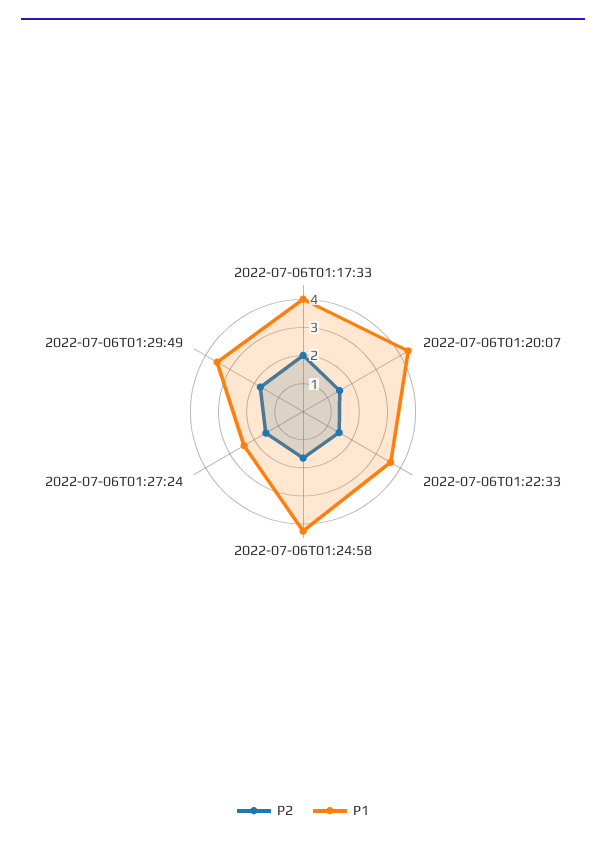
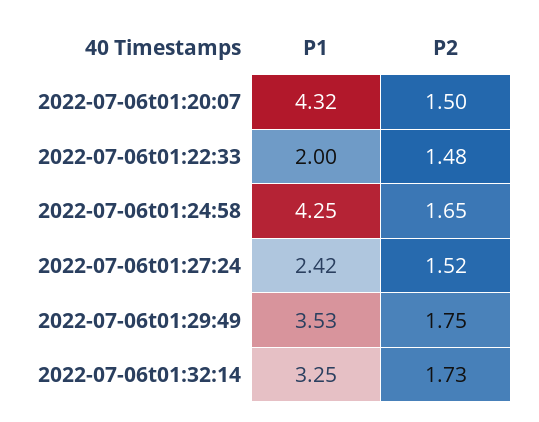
P2, 2022-07-06T01:17:33: 2 -> none
P1, 2022-07-06T01:17:33: 4 -> none
P1, 2022-07-06T01:22:33: 3.5 -> 2
P1, 2022-07-06t01:32:14: none -> 3.25
P2, 2022-07-06t01:32:14: none -> 1.73

